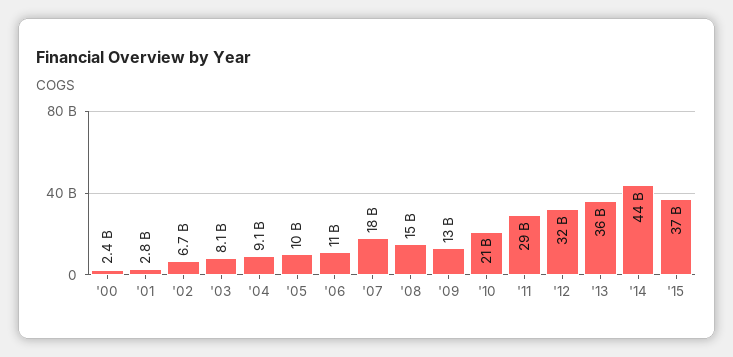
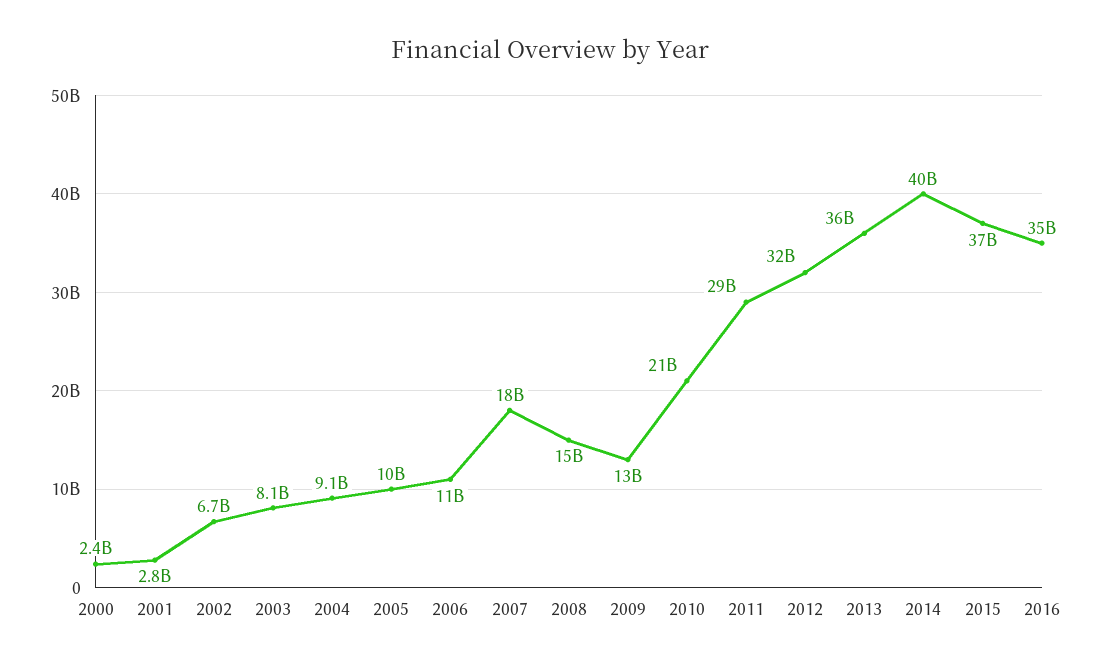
'14: 44000000000 -> 40000000000
2016: none -> 35000000000

